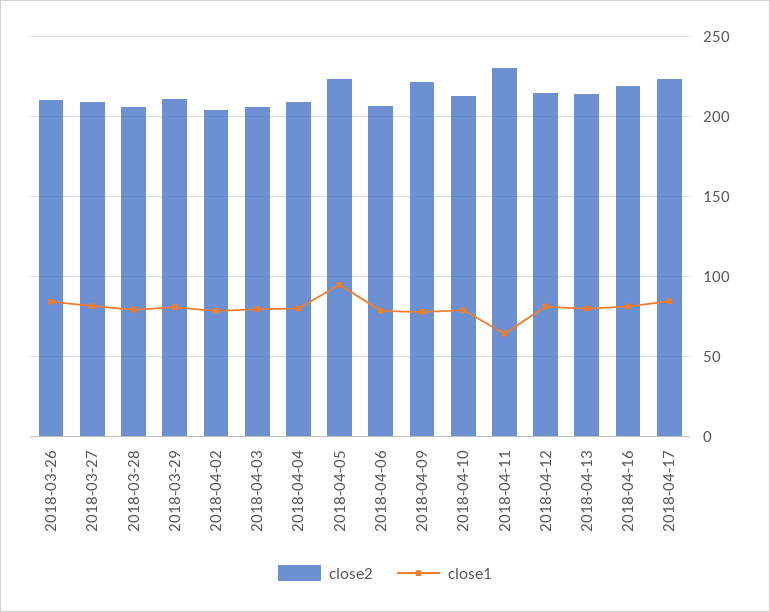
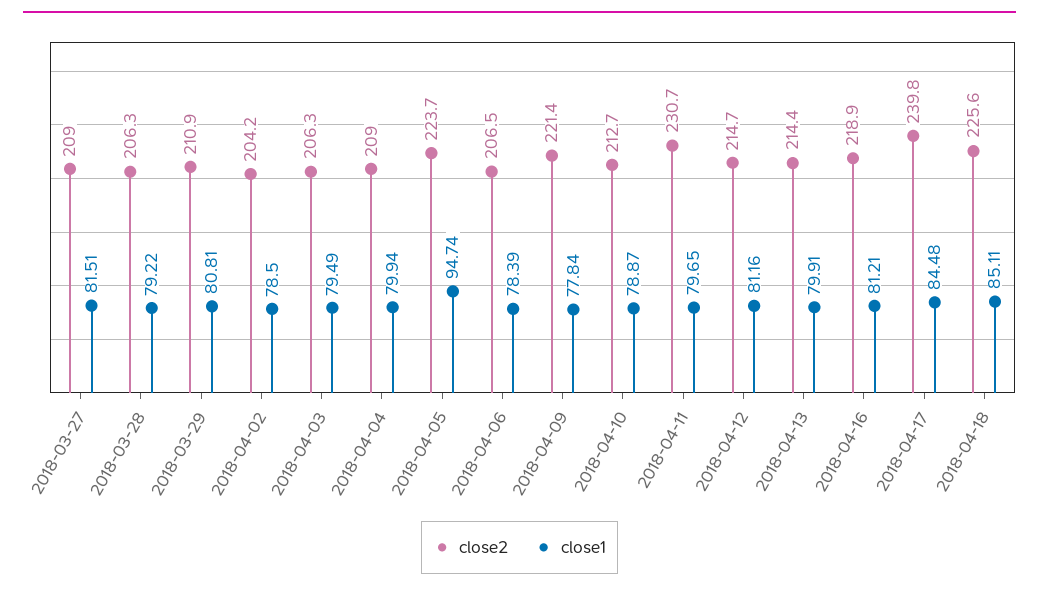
close2, 2018-03-26: 210 -> none
close1, 2018-03-26: 85 -> none
close1, 2018-04-11: 65 -> 79.65
close2, 2018-04-17: 225 -> 239.8
close2, 2018-04-18: none -> 225.6
close1, 2018-04-18: none -> 85.11

